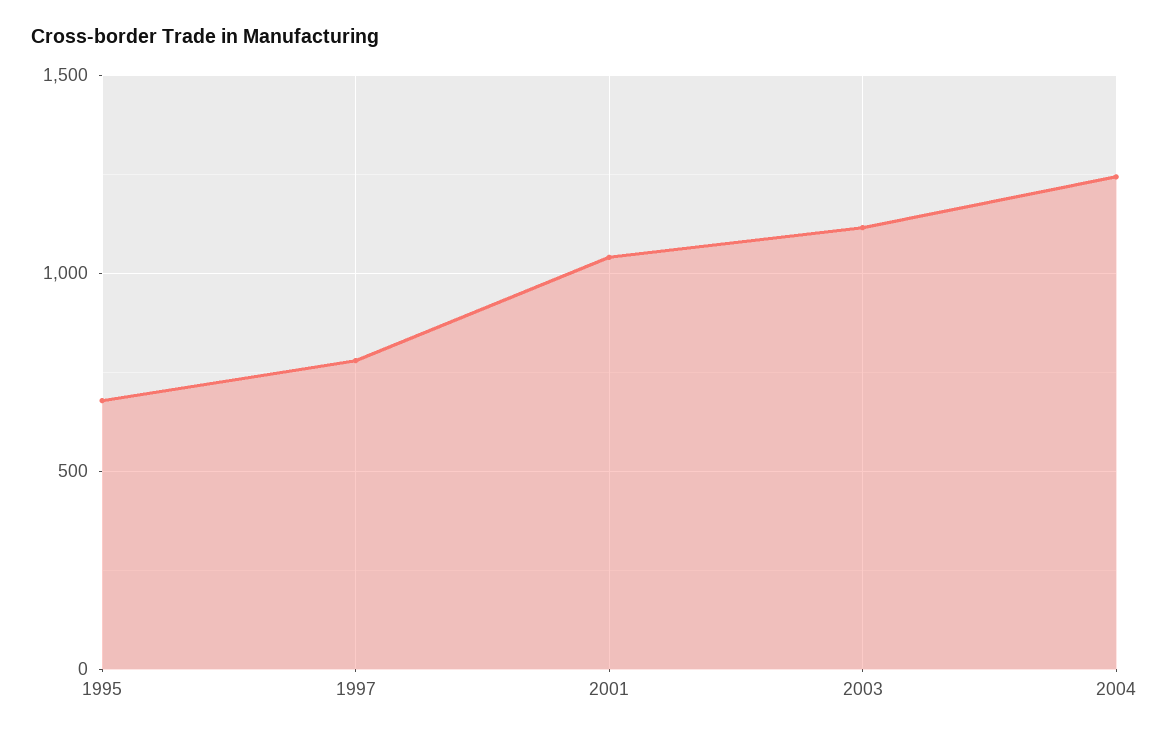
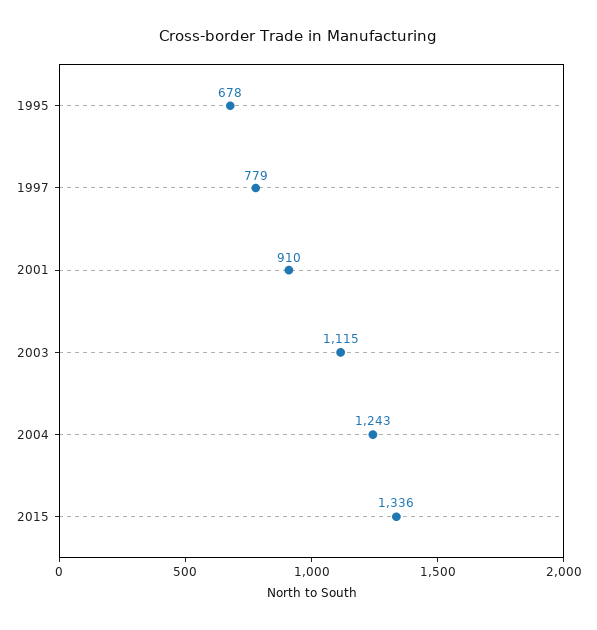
2001: 1050 -> 910
2015: none -> 1336

